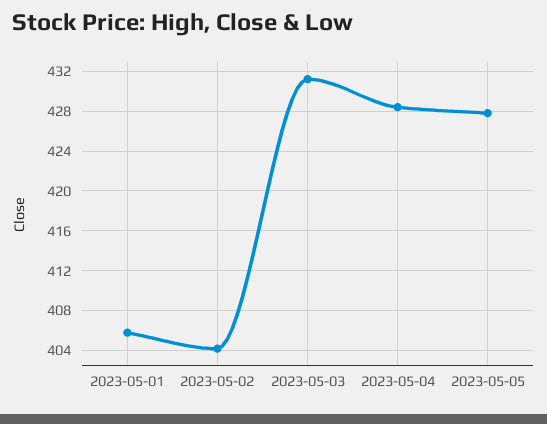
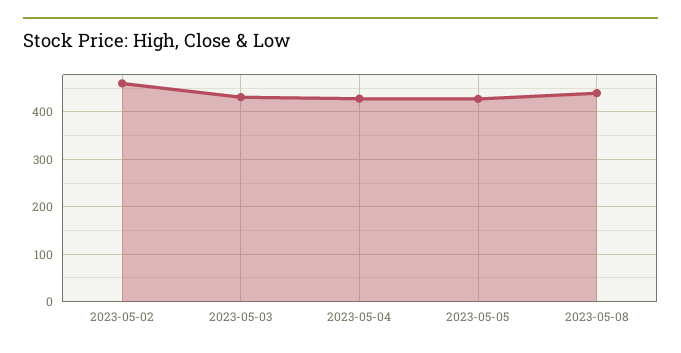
2023-05-01: 406 -> none
2023-05-02: 404 -> 460
2023-05-08: none -> 440

